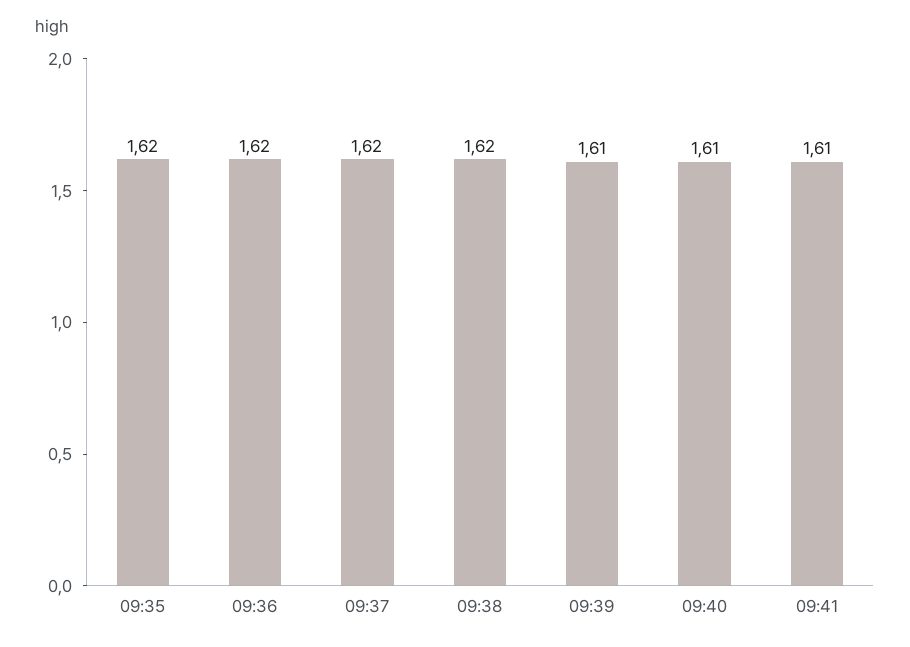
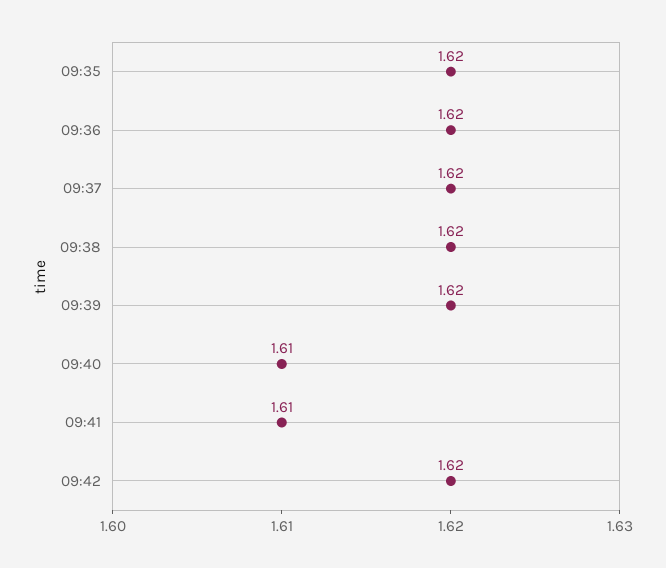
09:39: 1.61 -> 1.62
09:42: none -> 1.62

